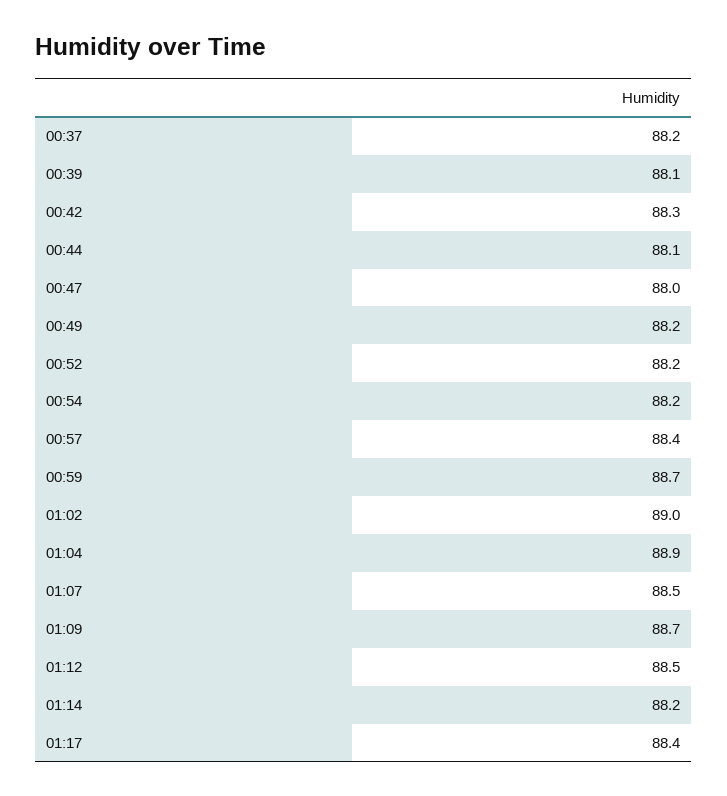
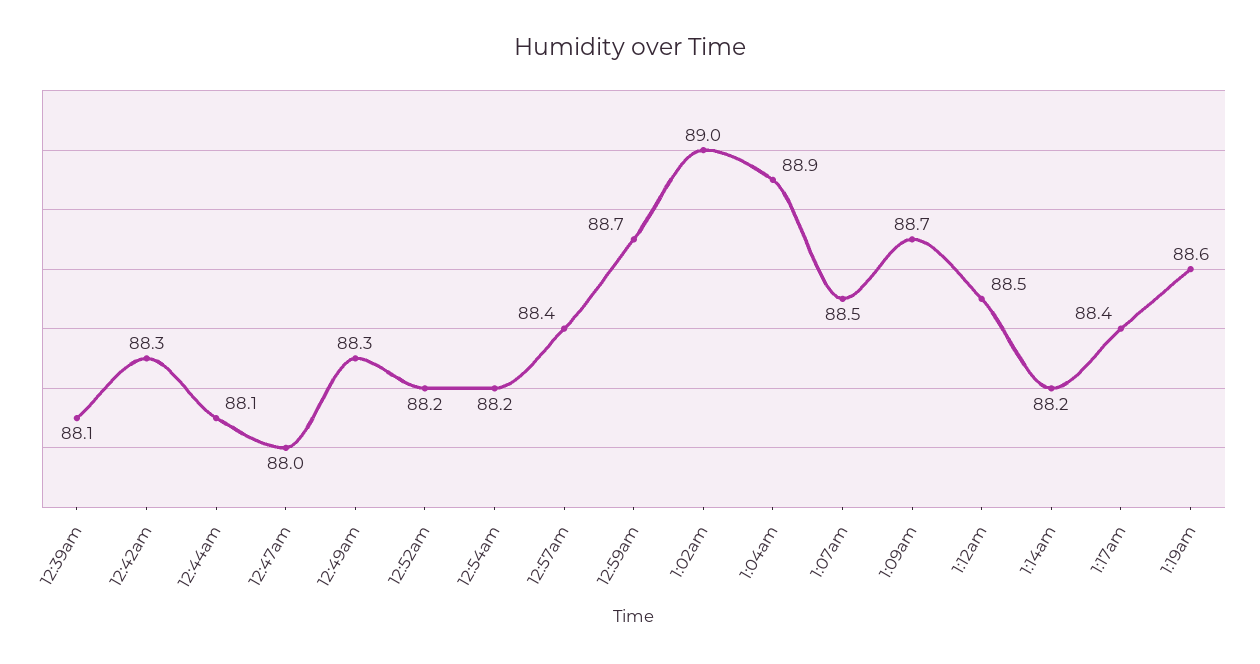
00:37: 88.2 -> none
00:49: 88.2 -> 88.3
1:19am: none -> 88.6

